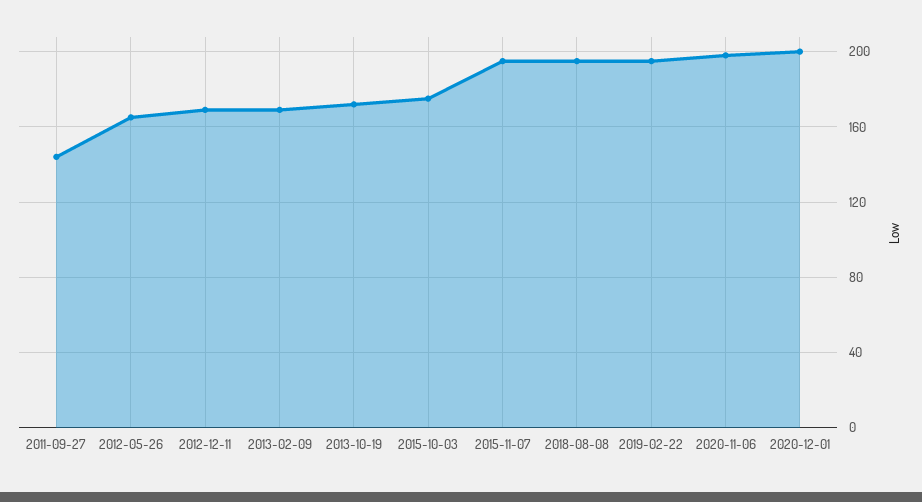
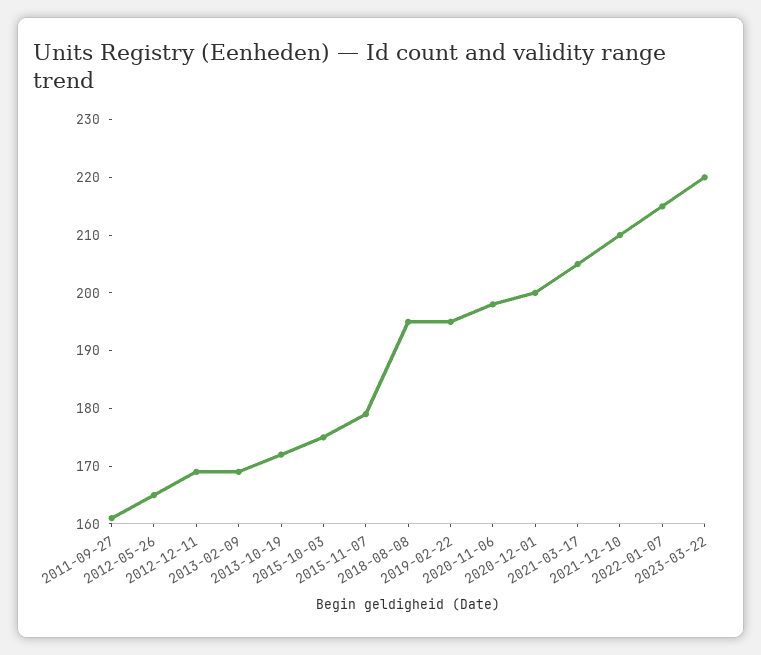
2011-09-27: 145 -> 160
2015-11-07: 195 -> 180
2021-03-17: none -> 205
2021-12-10: none -> 210
2022-01-07: none -> 215
2023-03-22: none -> 220

